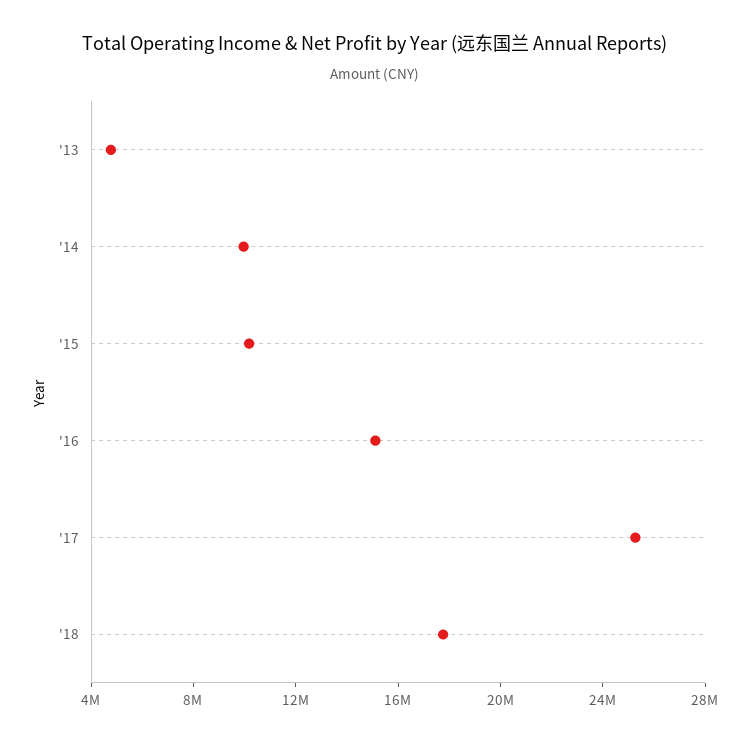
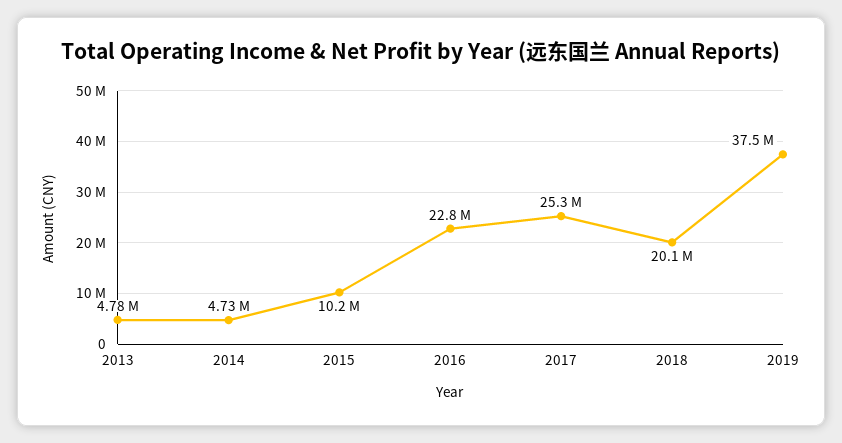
'14: 10000000 -> 4730000
'16: 15000000 -> 22800000
'18: 18000000 -> 20100000
2019: none -> 37500000

